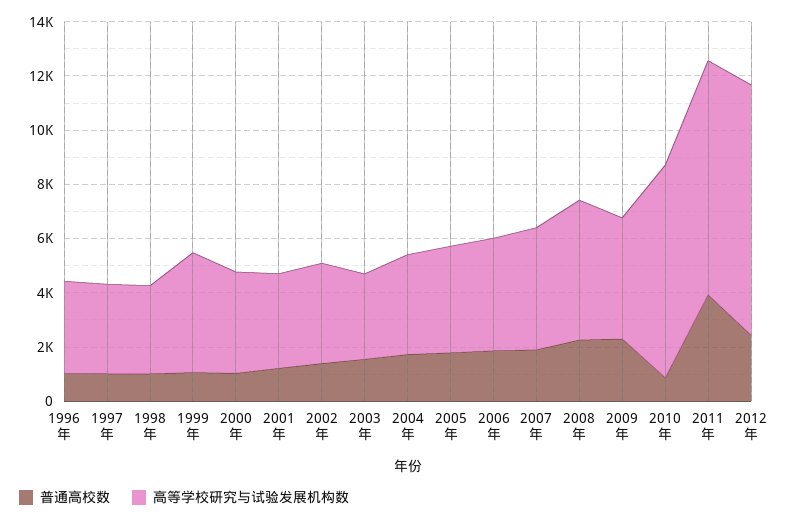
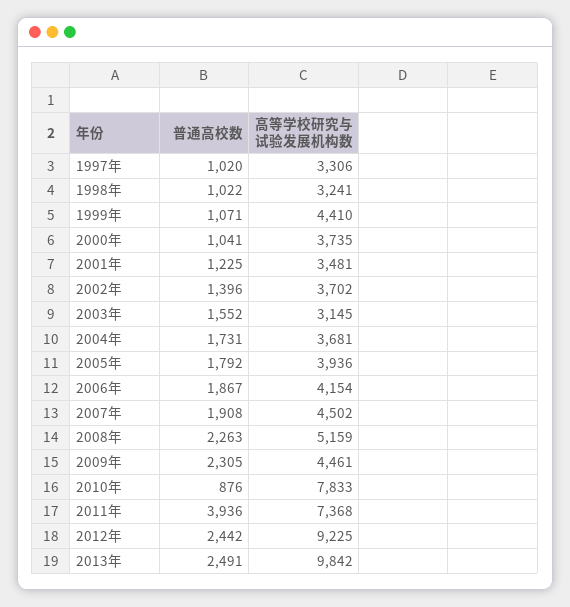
普通高校数, 1996年: 1000 -> none
高等学校研究与试验发展机构数, 1996年: 3500 -> none
高等学校研究与试验发展机构数, 2011年: 8500 -> 7368
普通高校数, 2013年: none -> 2491
高等学校研究与试验发展机构数, 2013年: none -> 9842

